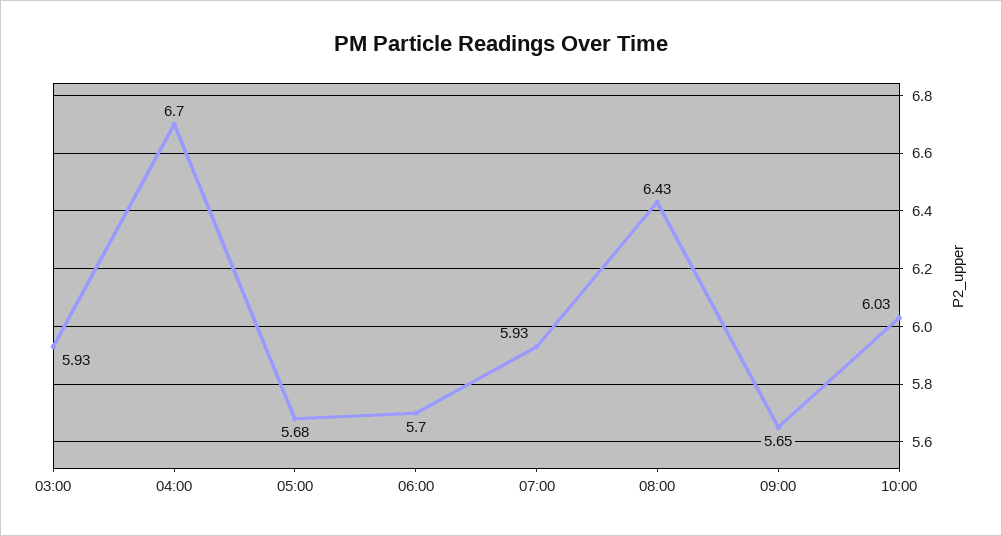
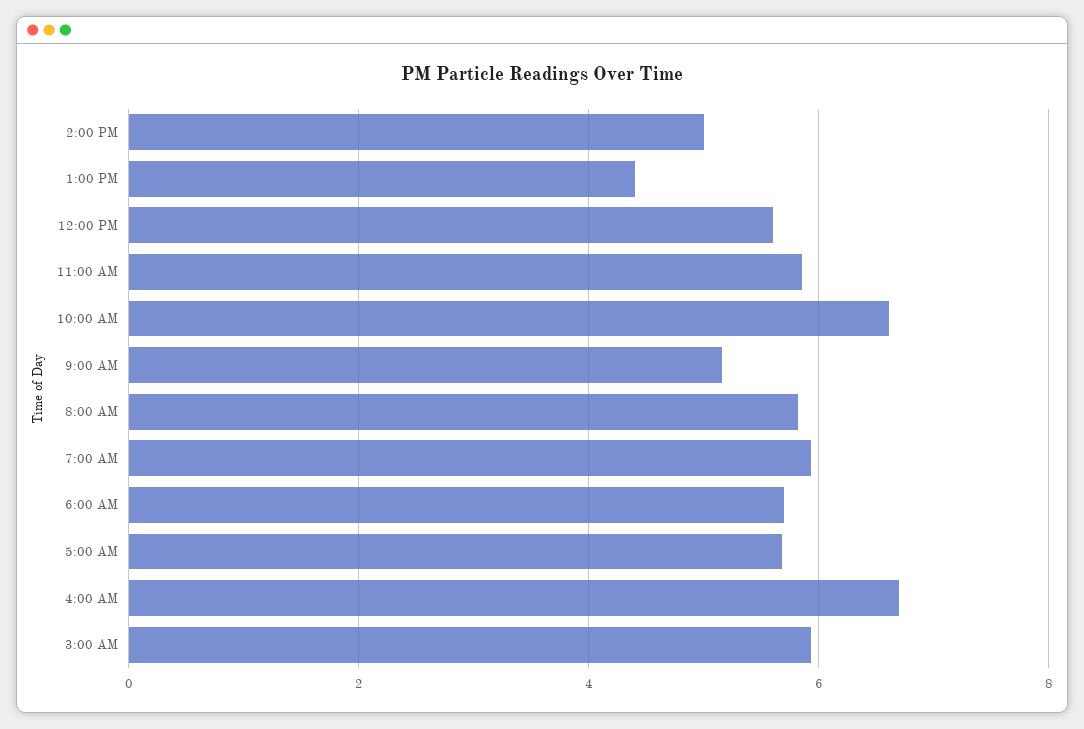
08:00: 6.43 -> 5.8
09:00: 5.65 -> 5.2
10:00: 6.03 -> 6.6
2:00 PM: none -> 5
1:00 PM: none -> 4.4
12:00 PM: none -> 5.6
11:00 AM: none -> 5.8

